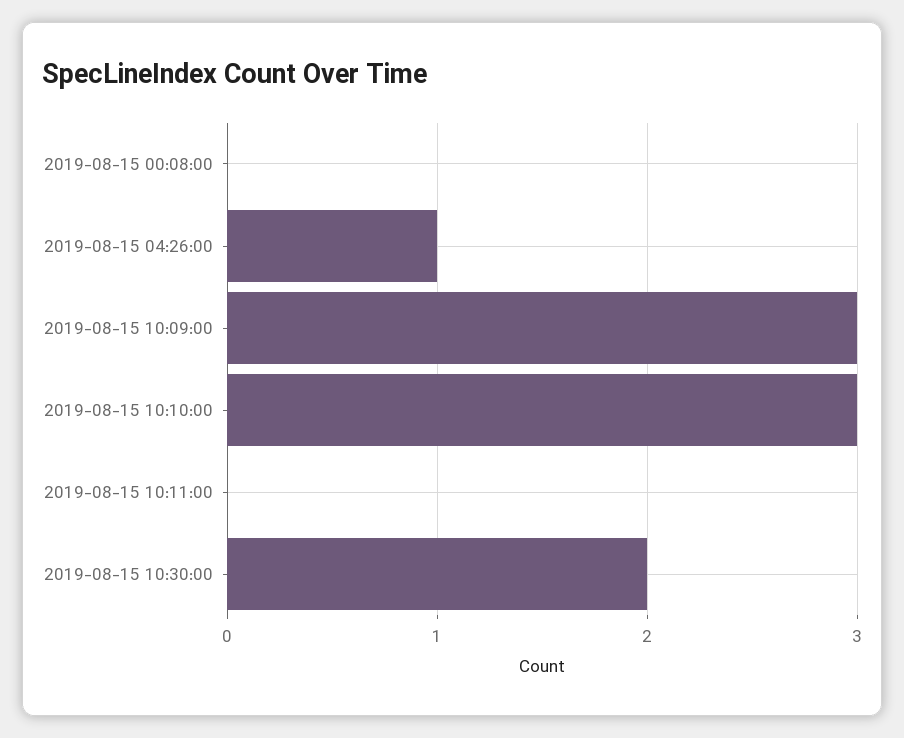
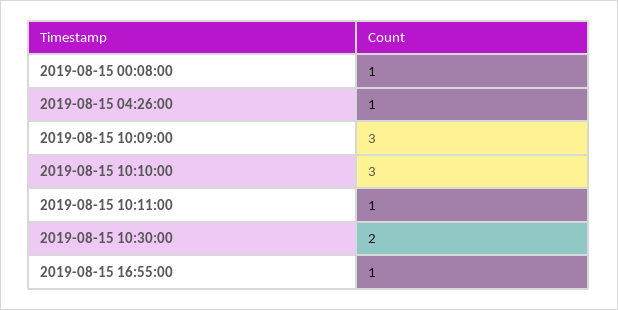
2019-08-15 00:08:00: 0 -> 1
2019-08-15 10:11:00: 0 -> 1
2019-08-15 16:55:00: none -> 1

